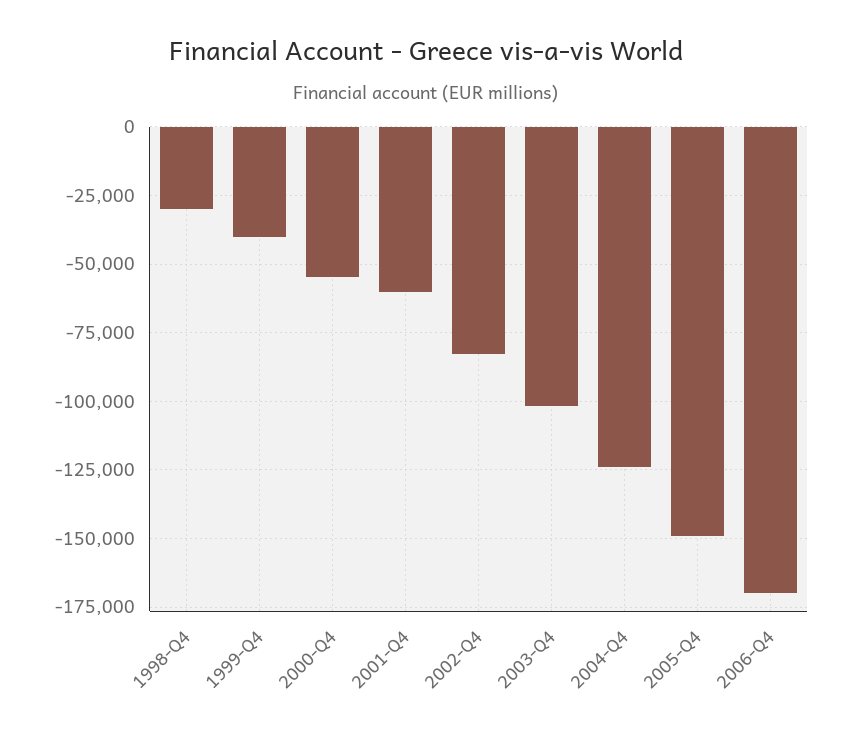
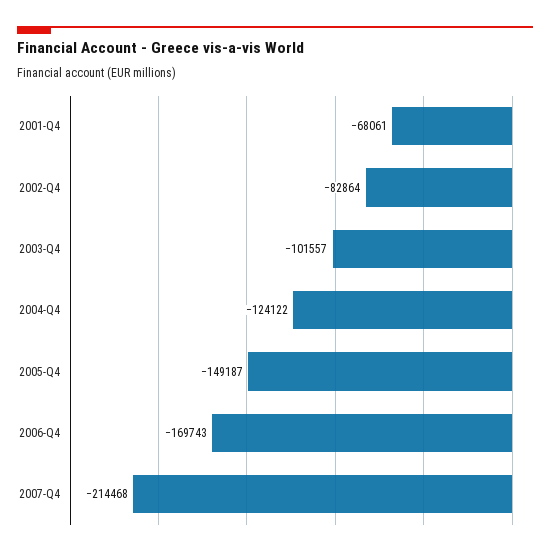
1998-Q4: -30000 -> none
1999-Q4: -40000 -> none
2000-Q4: -55000 -> none
2001-Q4: -60000 -> -68061
2007-Q4: none -> -214468

